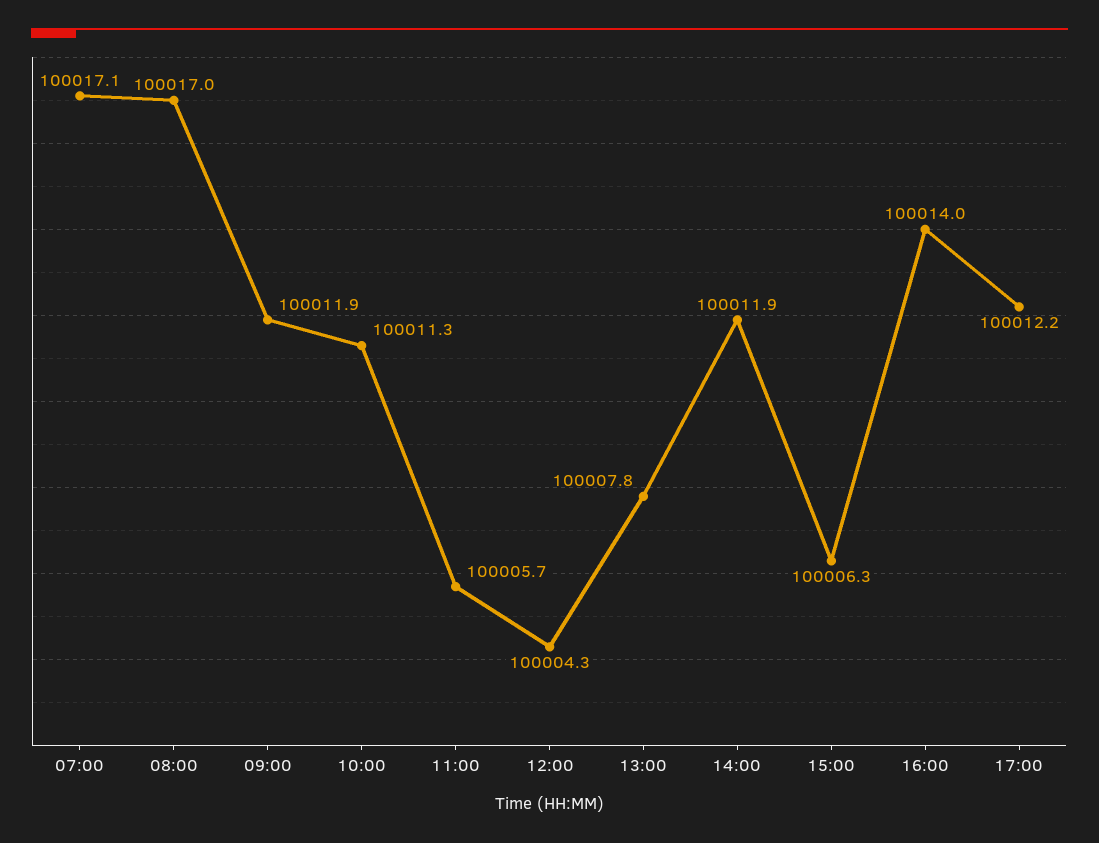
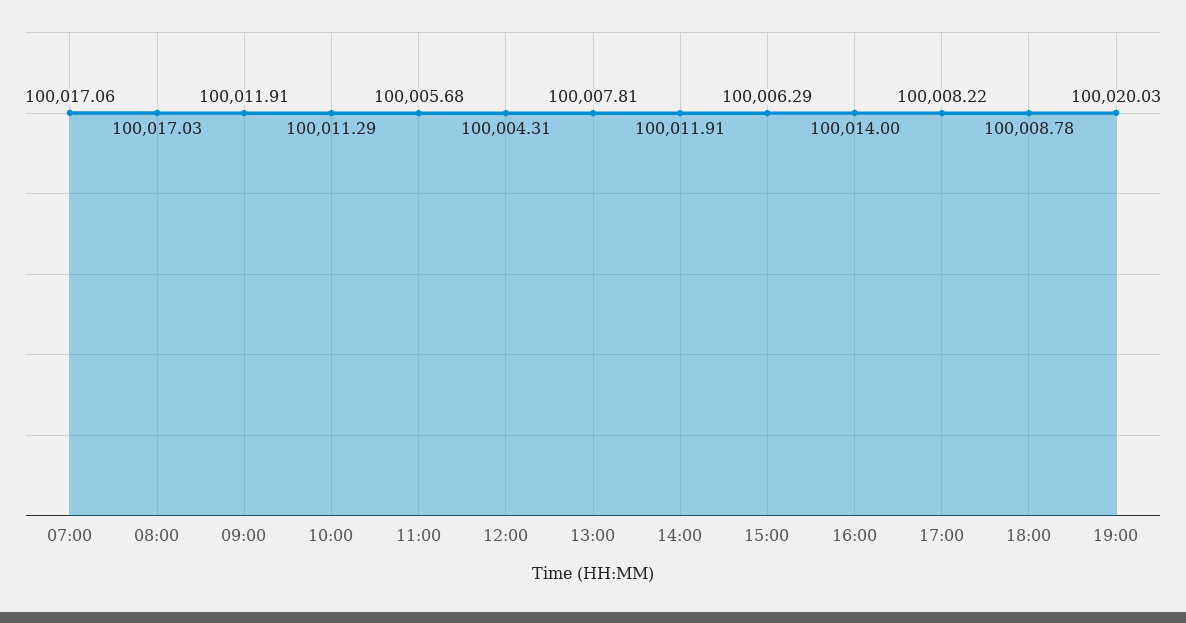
17:00: 100012.2 -> 100008.22
18:00: none -> 100008.78
19:00: none -> 100020.03

